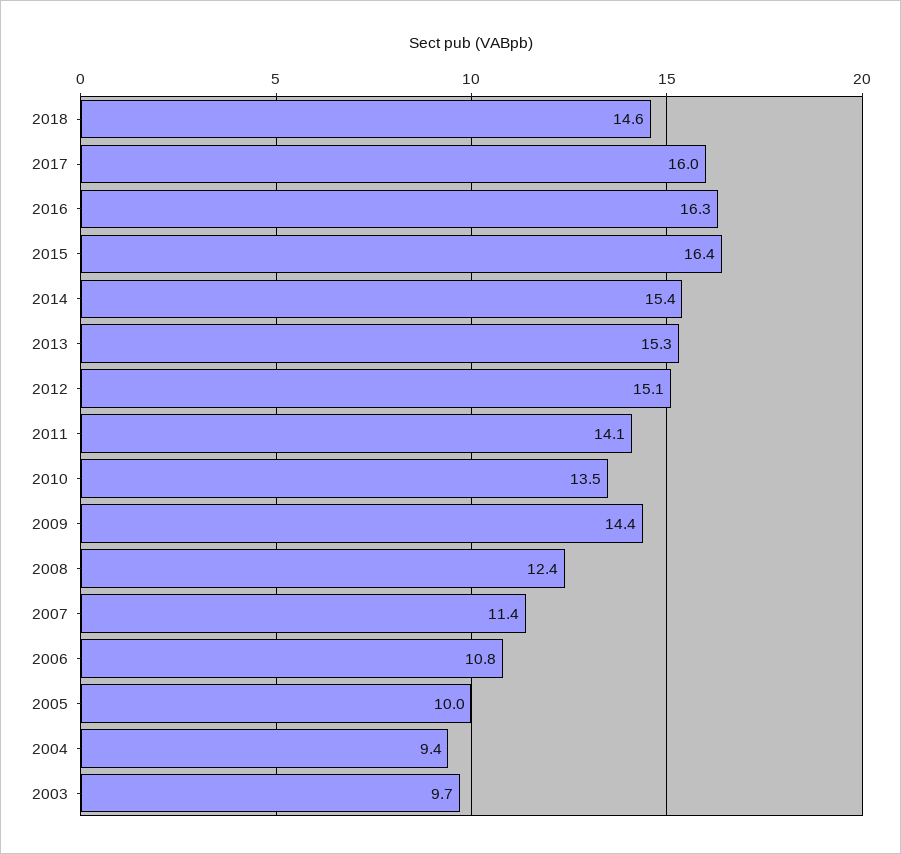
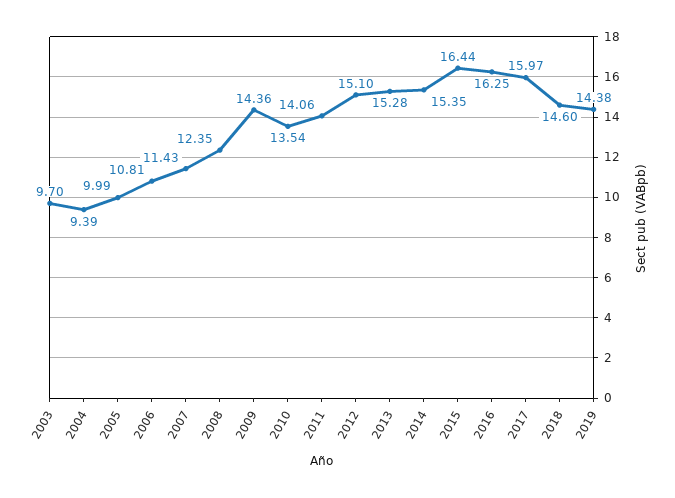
2019: none -> 14.38

